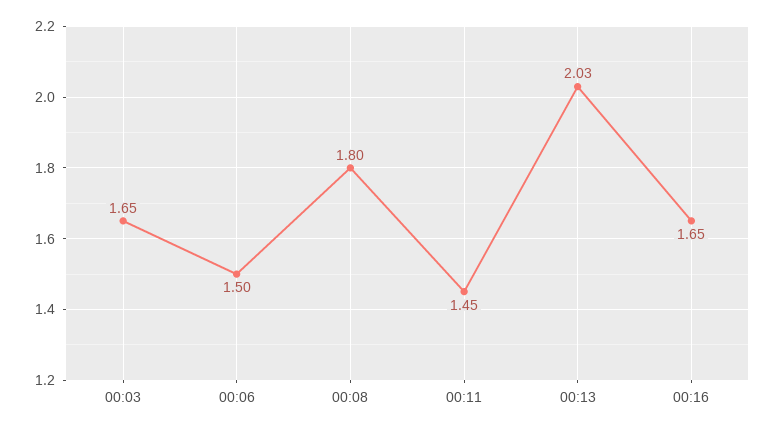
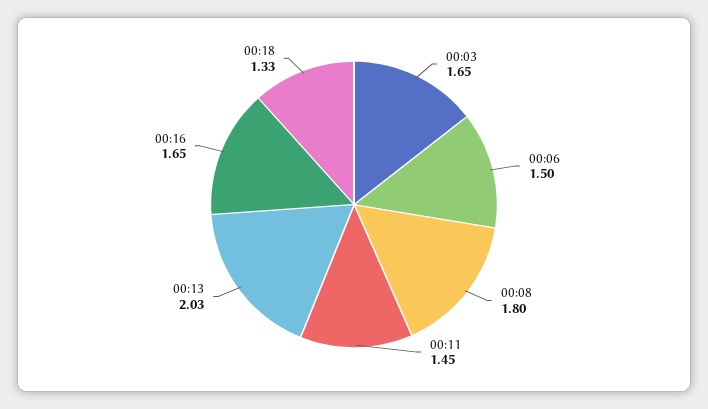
00:18: none -> 1.33

